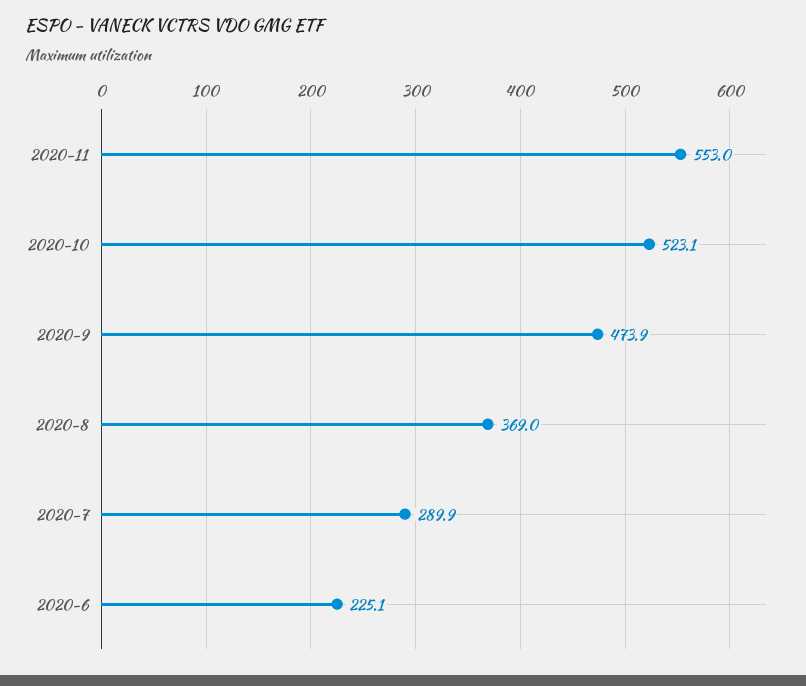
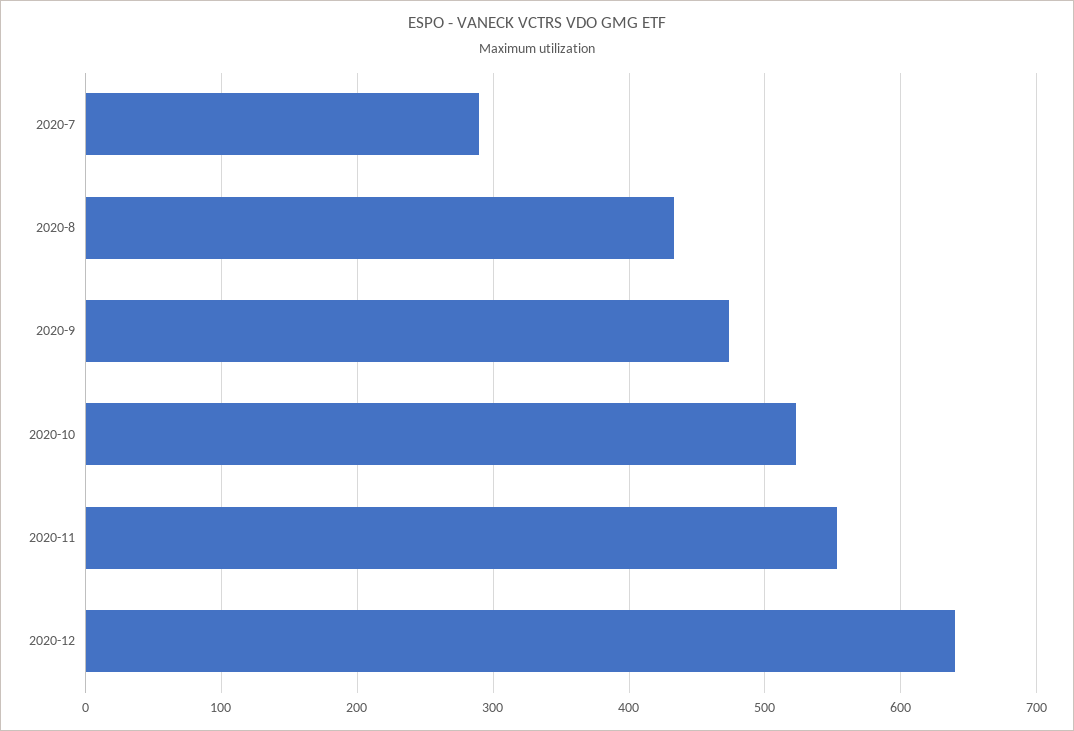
2020-8: 369 -> 430
2020-6: 225.1 -> none
2020-12: none -> 640

